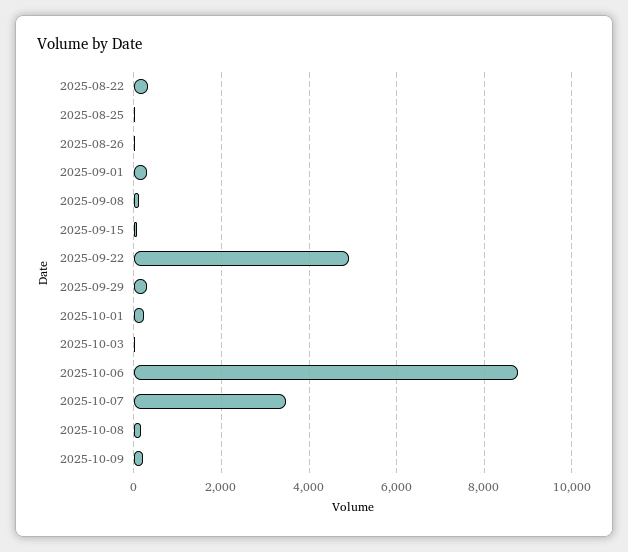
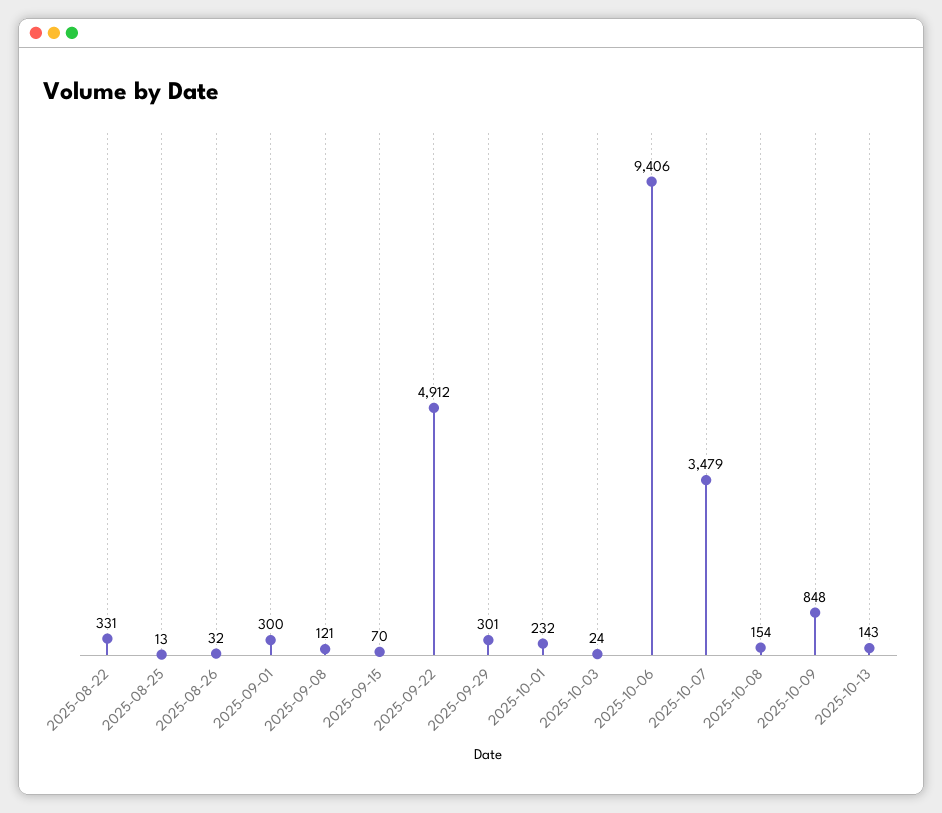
2025-10-06: 8800 -> 9406
2025-10-09: 200 -> 848
2025-10-13: none -> 143

